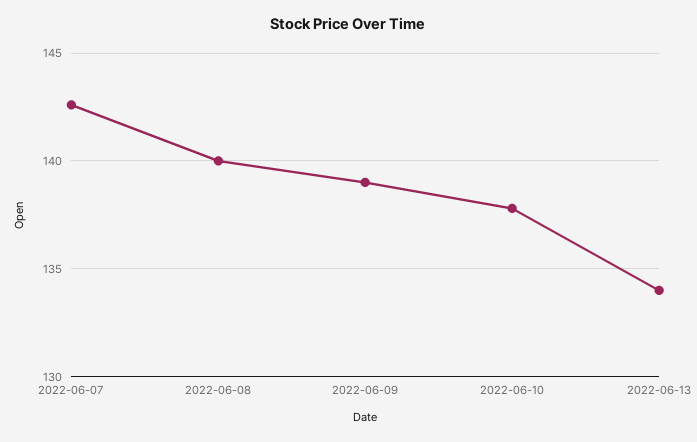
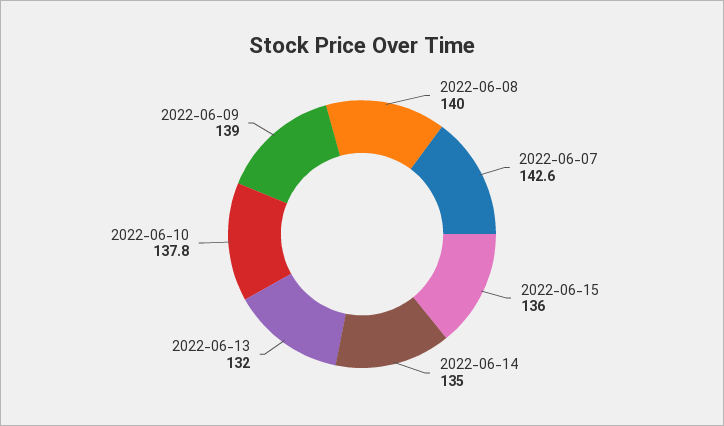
2022-06-13: 134 -> 132
2022-06-15: none -> 136
2022-06-14: none -> 135

